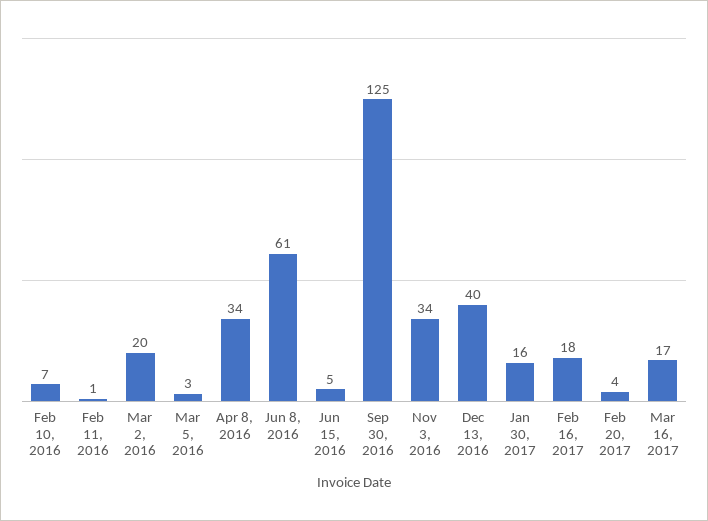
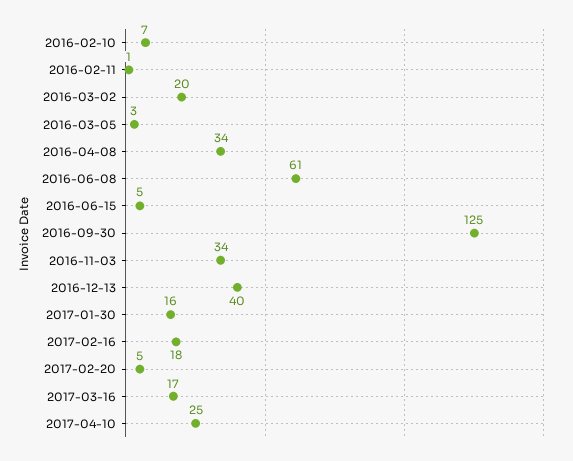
Feb 20, 2017: 4 -> 5
2017-04-10: none -> 25

